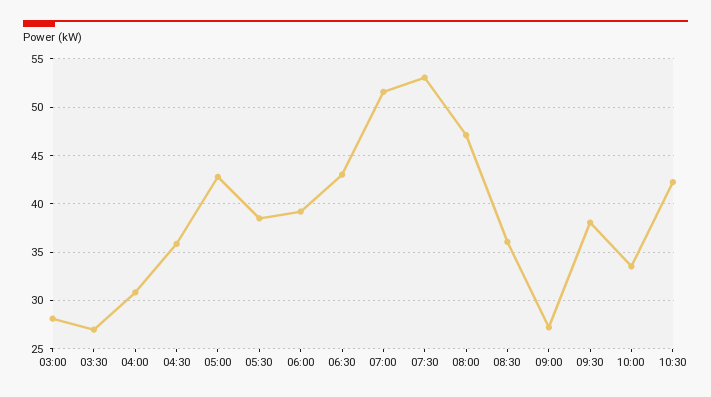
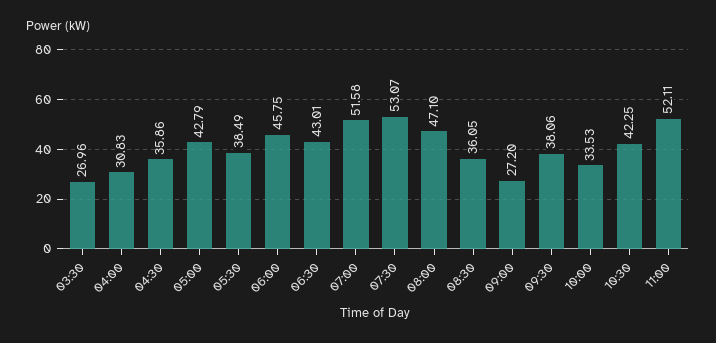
03:00: 28 -> none
06:00: 39 -> 45.75
11:00: none -> 52.11

